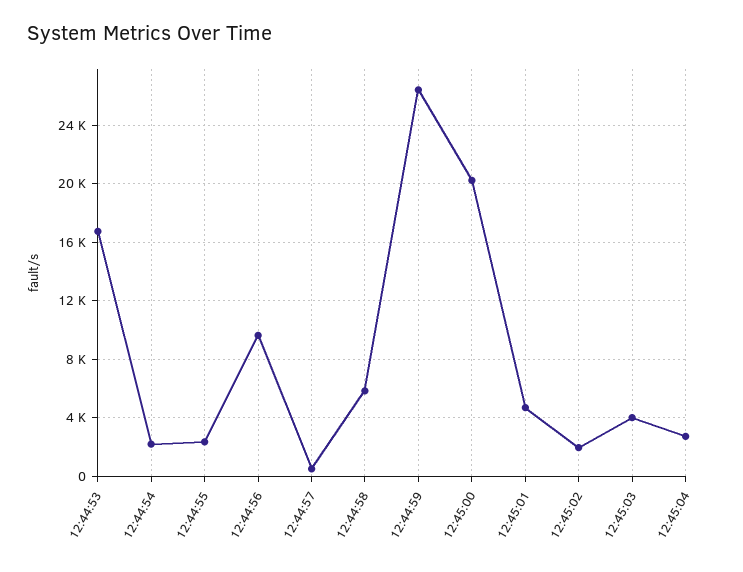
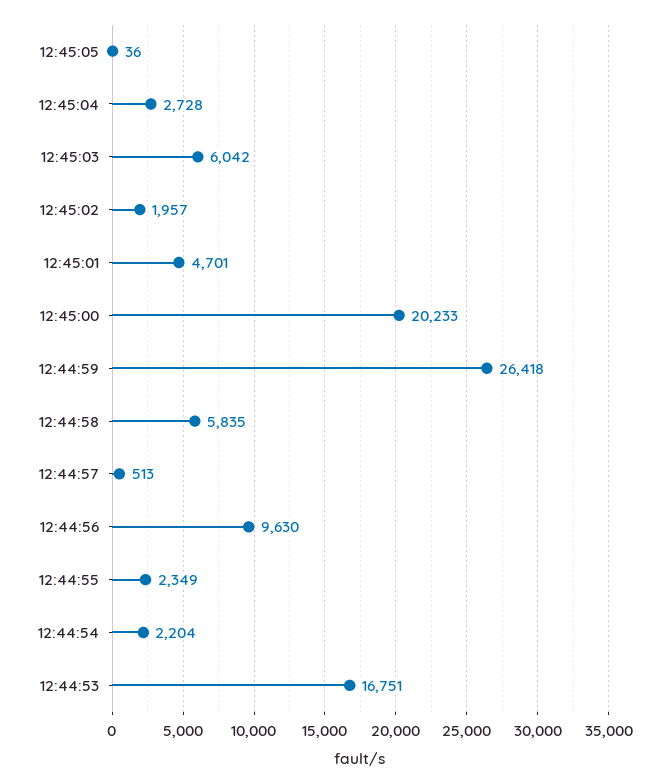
12:45:03: 4000 -> 6042
12:45:05: none -> 36

